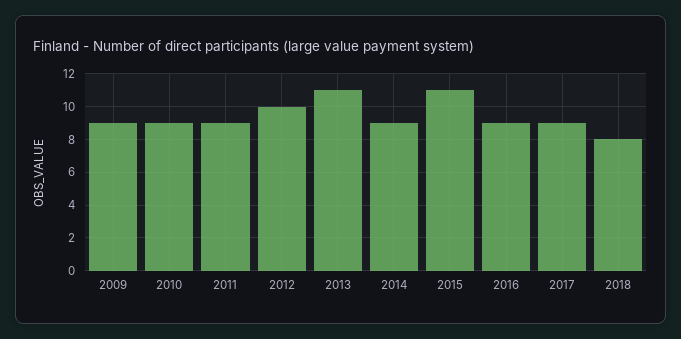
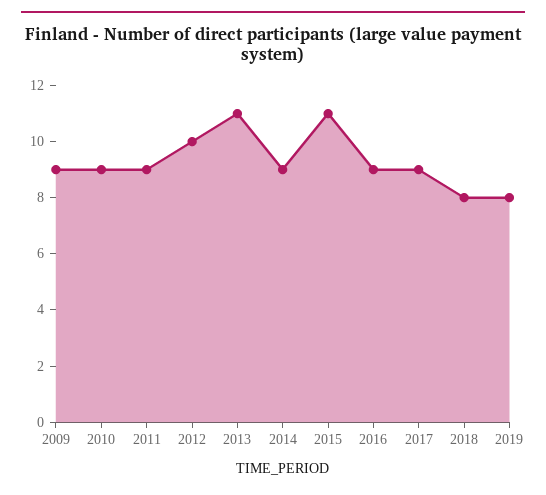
2019: none -> 8

